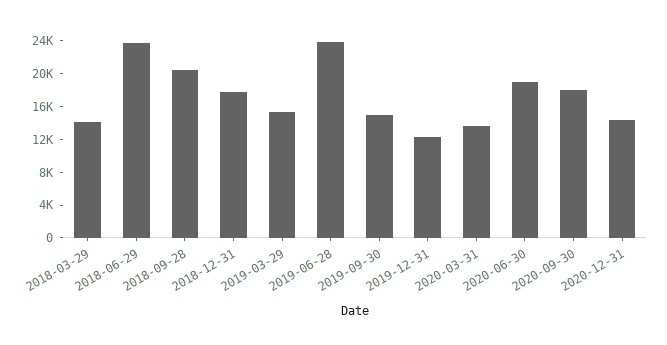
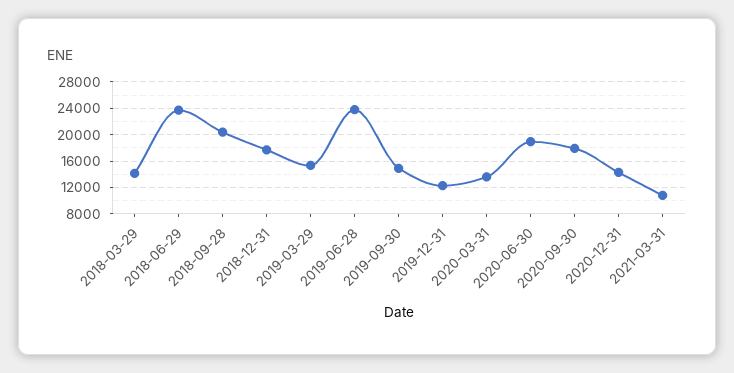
2021-03-31: none -> 11000

